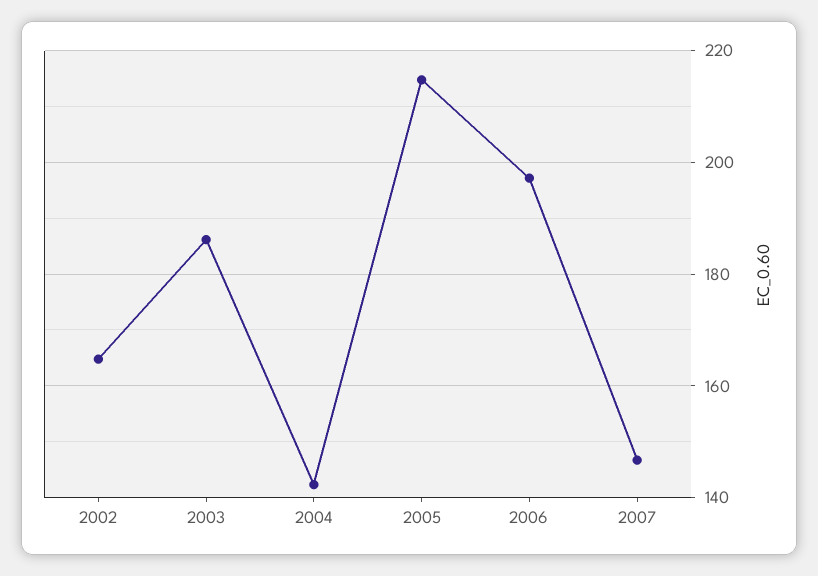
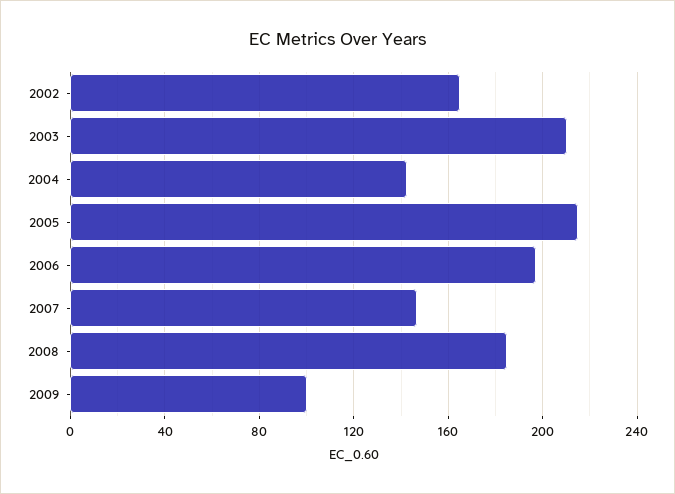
2003: 186 -> 210
2008: none -> 185
2009: none -> 100

